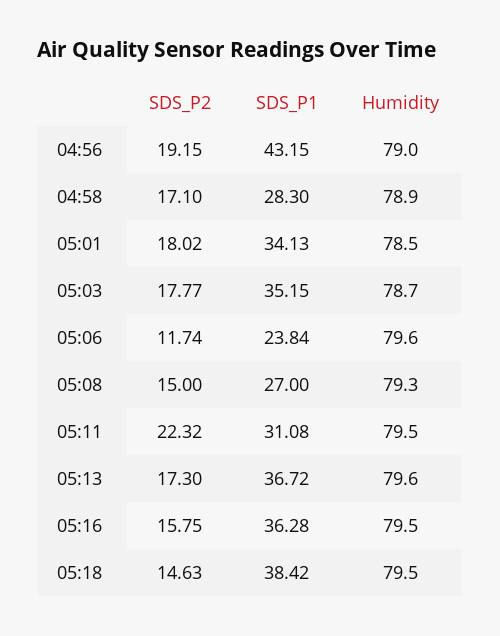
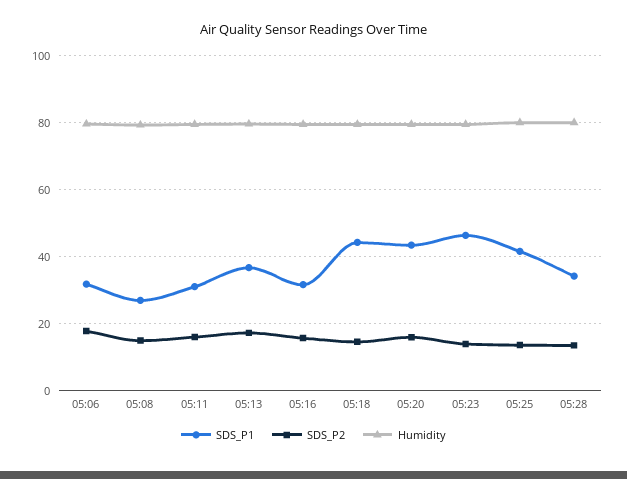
SDS_P2, 04:56: 19.15 -> none
SDS_P1, 04:56: 43.15 -> none
Humidity, 04:56: 79 -> none
SDS_P2, 04:58: 17.1 -> none
SDS_P1, 04:58: 28.3 -> none
Humidity, 04:58: 78.9 -> none
SDS_P2, 05:01: 18.02 -> none
SDS_P1, 05:01: 34.13 -> none
Humidity, 05:01: 78.5 -> none
SDS_P2, 05:03: 17.77 -> none
SDS_P1, 05:03: 35.15 -> none
Humidity, 05:03: 78.7 -> none
SDS_P2, 05:06: 11.74 -> 18
SDS_P1, 05:06: 23.84 -> 32
SDS_P2, 05:11: 22.32 -> 16
SDS_P1, 05:16: 36.28 -> 32
SDS_P1, 05:18: 38.42 -> 44
SDS_P1, 05:20: none -> 44
SDS_P2, 05:20: none -> 16
Humidity, 05:20: none -> 80
SDS_P1, 05:23: none -> 46
SDS_P2, 05:23: none -> 14
Humidity, 05:23: none -> 80
SDS_P1, 05:25: none -> 42
SDS_P2, 05:25: none -> 14
Humidity, 05:25: none -> 80
SDS_P1, 05:28: none -> 34
SDS_P2, 05:28: none -> 14
Humidity, 05:28: none -> 80

